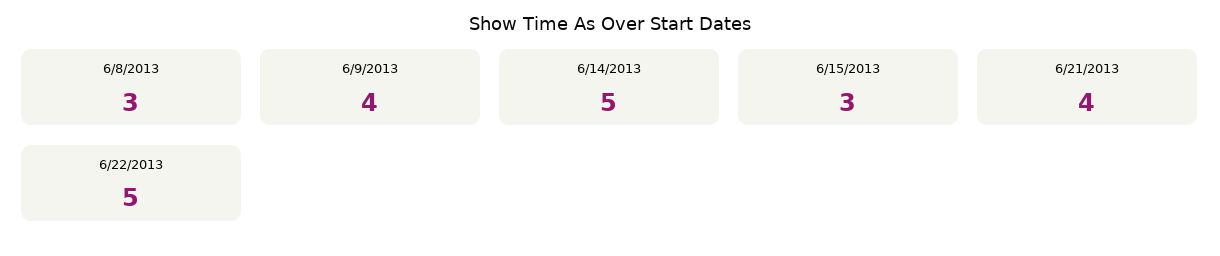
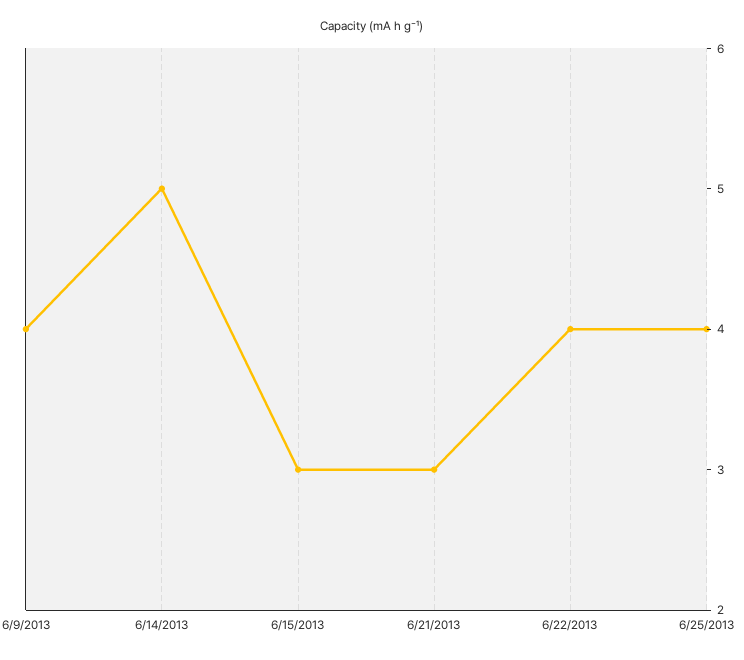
6/8/2013: 3 -> none
6/21/2013: 4 -> 3
6/22/2013: 5 -> 4
6/25/2013: none -> 4

